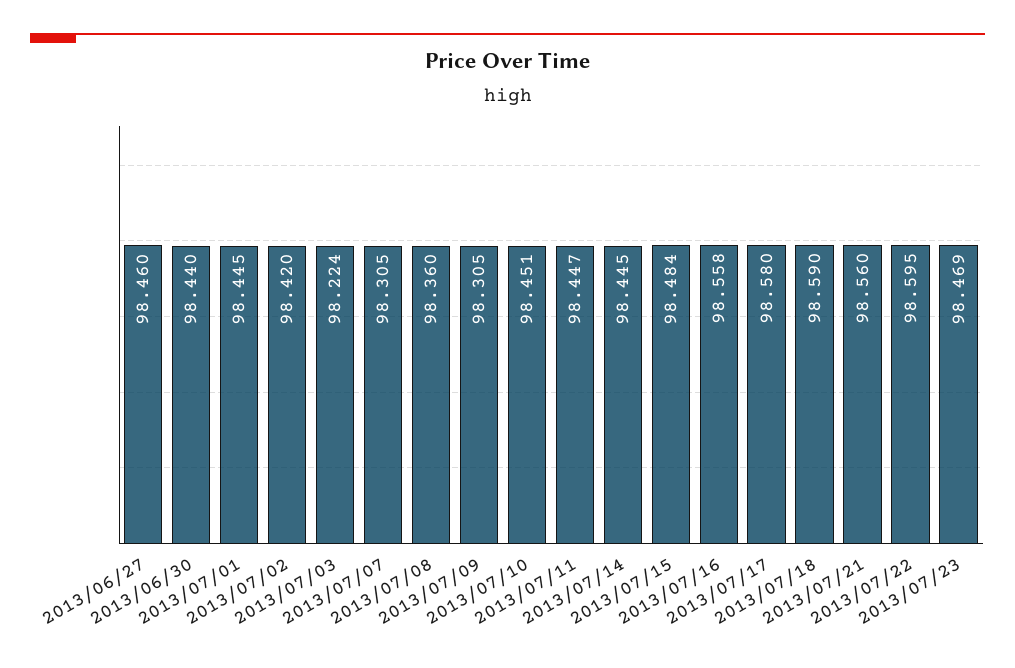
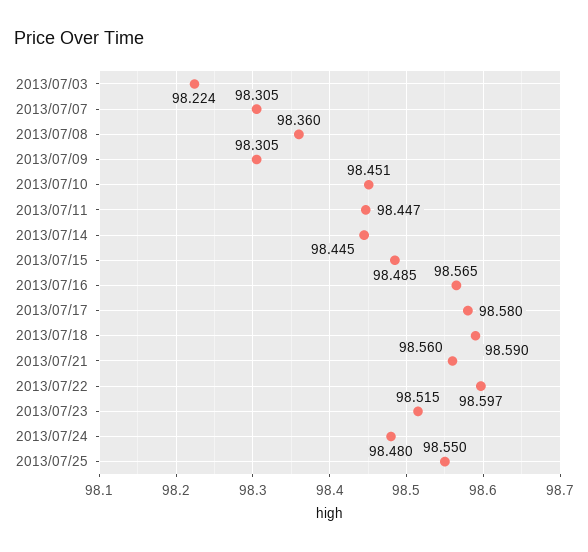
2013/06/27: 98.46 -> none
2013/06/30: 98.44 -> none
2013/07/01: 98.445 -> none
2013/07/02: 98.42 -> none
2013/07/15: 98.484 -> 98.485
2013/07/16: 98.558 -> 98.565
2013/07/22: 98.595 -> 98.597
2013/07/23: 98.469 -> 98.515
2013/07/24: none -> 98.48
2013/07/25: none -> 98.55

